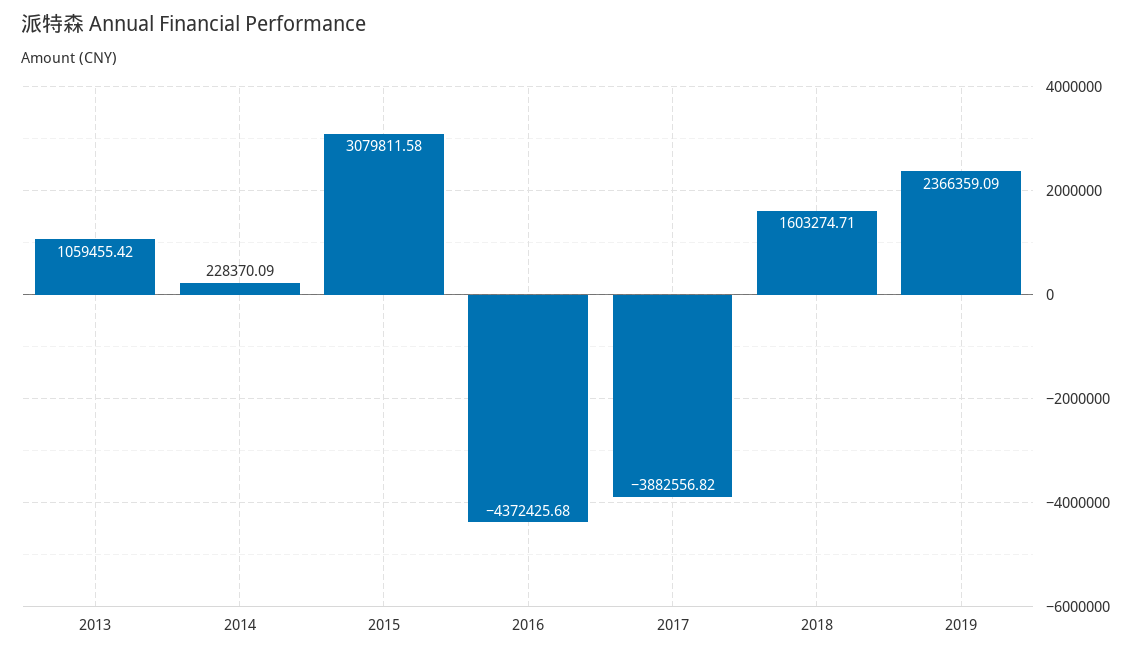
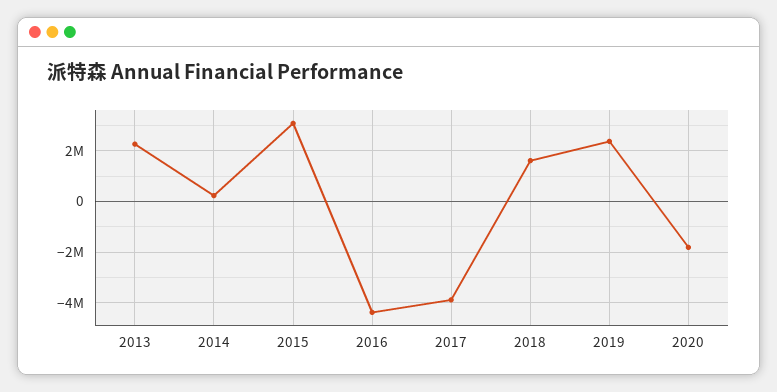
2013: 1059455.42 -> 2250000
2020: none -> -1750000

